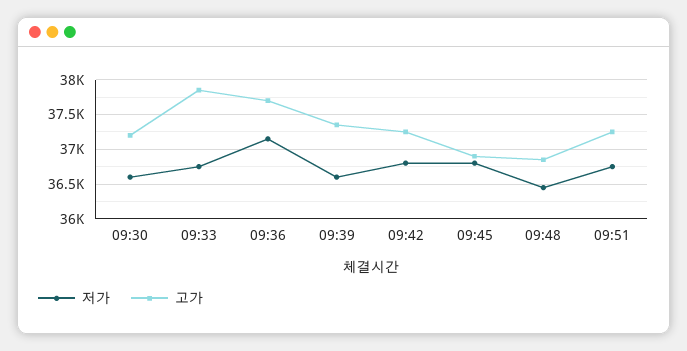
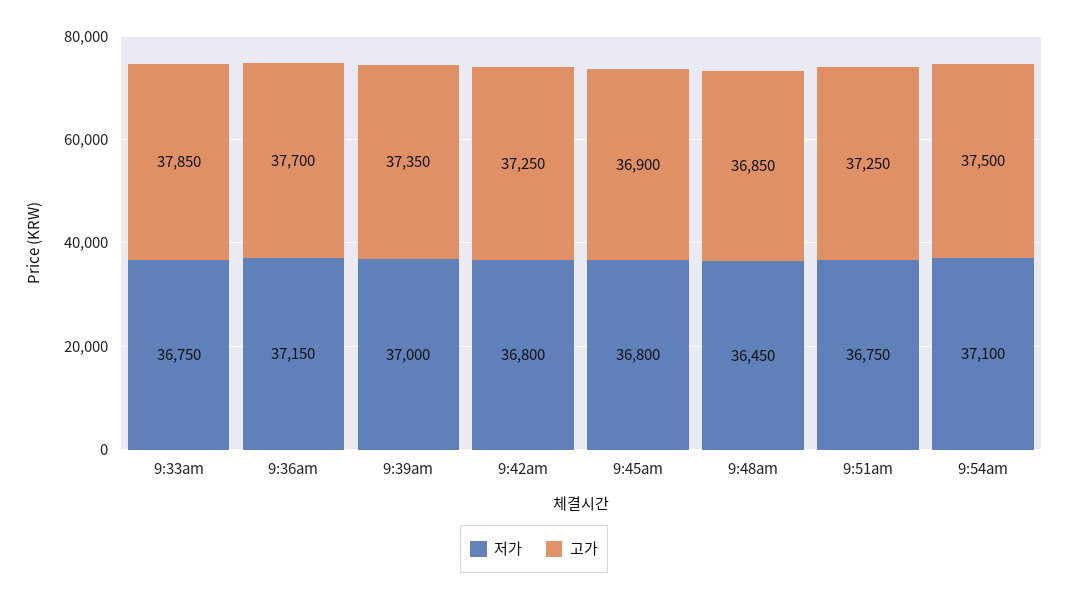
저가, 09:30: 36600 -> none
고가, 09:30: 37200 -> none
저가, 09:39: 36600 -> 37000
저가, 9:54am: none -> 37100
고가, 9:54am: none -> 37500

